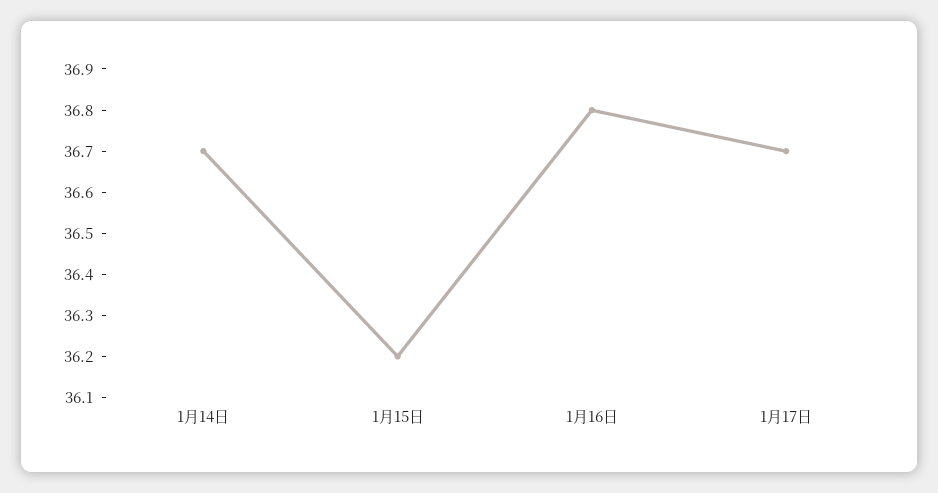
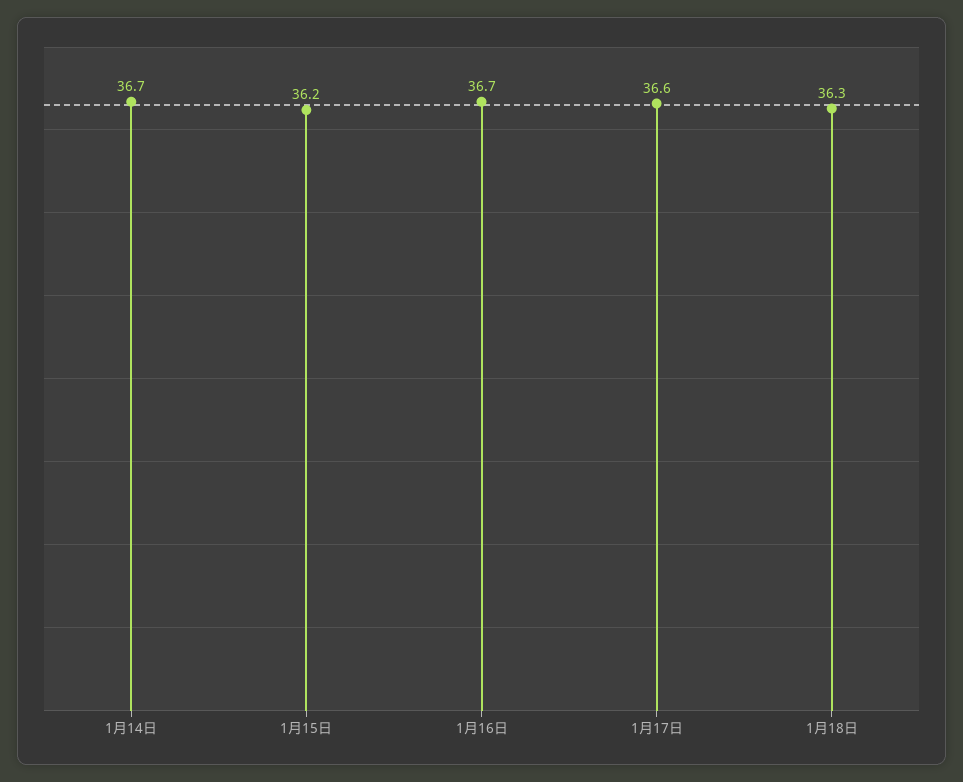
1月16日: 36.8 -> 36.7
1月17日: 36.7 -> 36.6
1月18日: none -> 36.3

